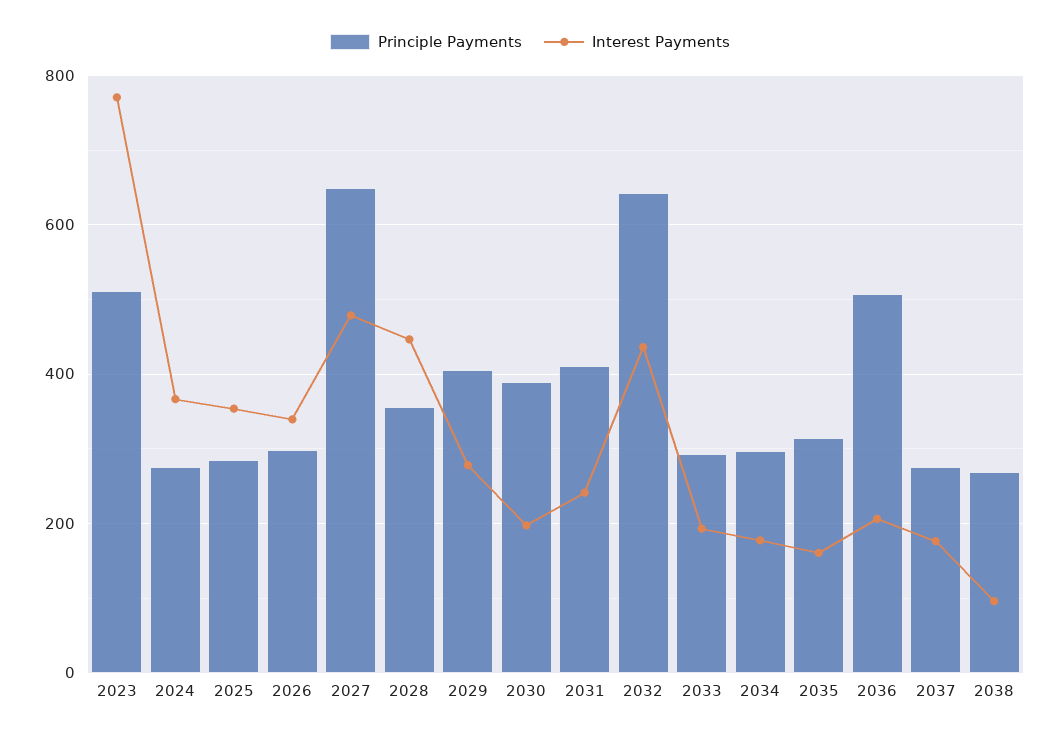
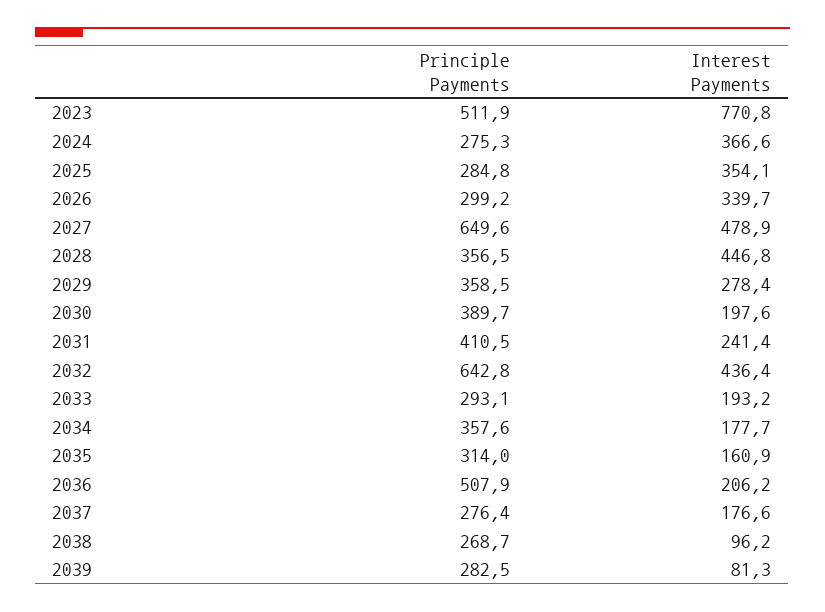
Principle Payments, 2029: 400 -> 358.5
Principle Payments, 2034: 300 -> 357.6
Principle Payments, 2039: none -> 282.5
Interest Payments, 2039: none -> 81.3

